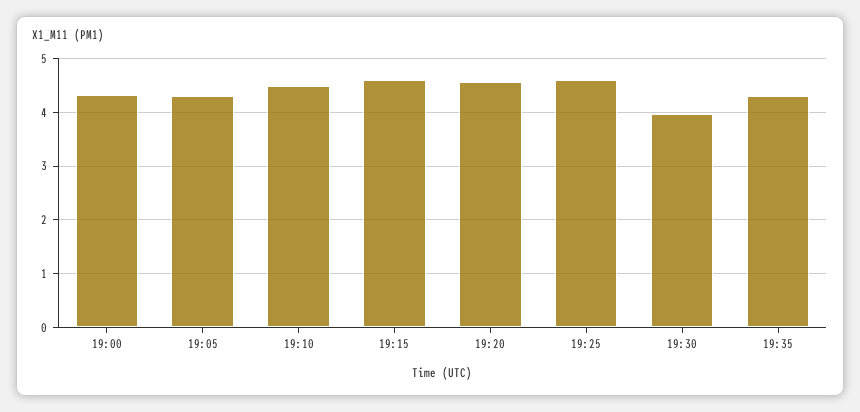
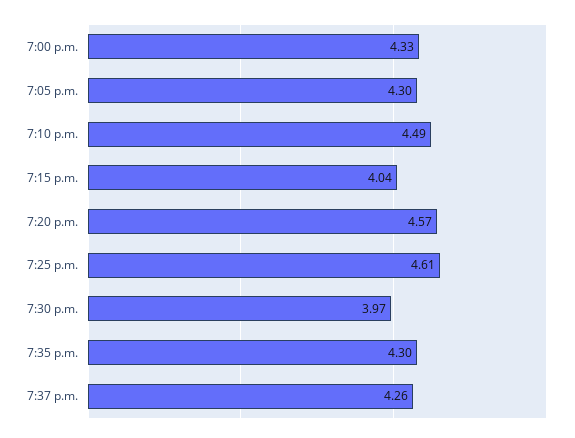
19:15: 4.6 -> 4.04
7:37 p.m.: none -> 4.26

